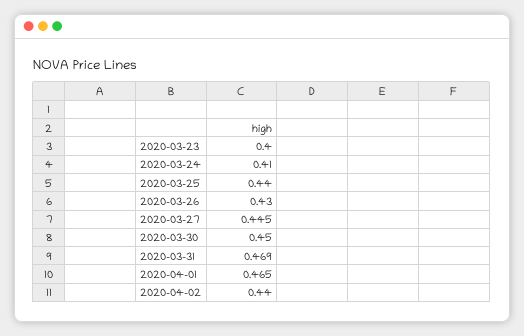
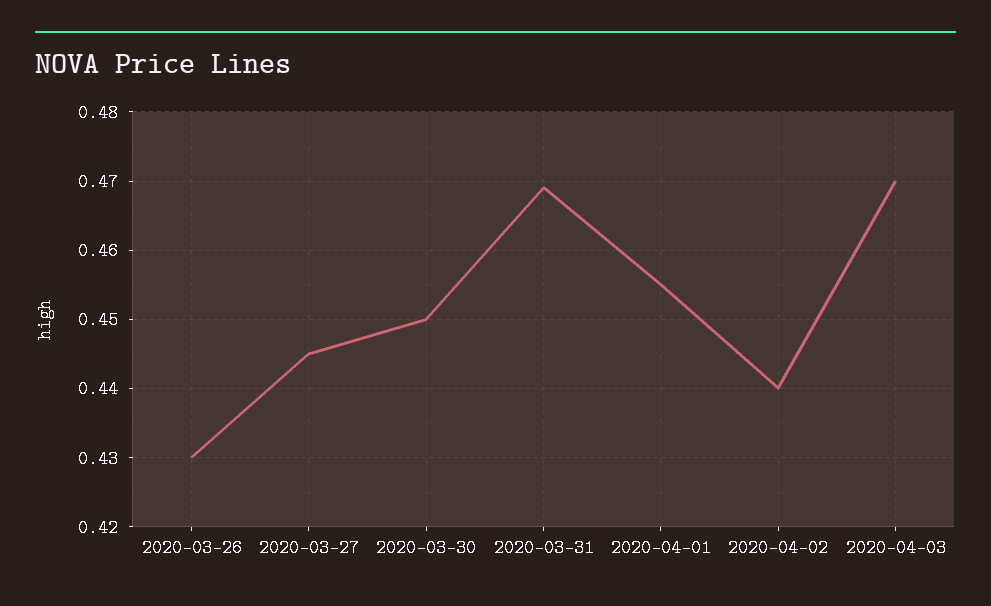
2020-03-23: 0.4 -> none
2020-03-24: 0.41 -> none
2020-03-25: 0.44 -> none
2020-04-01: 0.465 -> 0.455
2020-04-03: none -> 0.47

